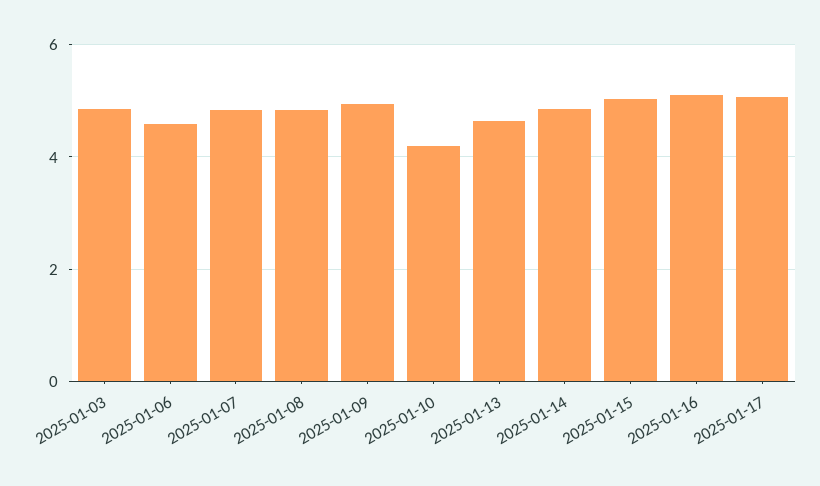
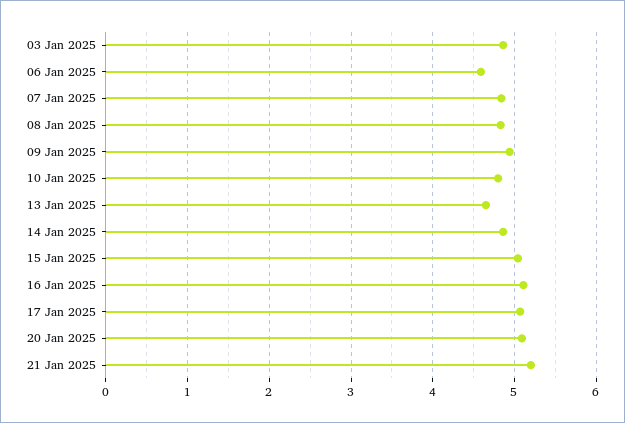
2025-01-10: 4.2 -> 4.8
20 Jan 2025: none -> 5.1
21 Jan 2025: none -> 5.2

